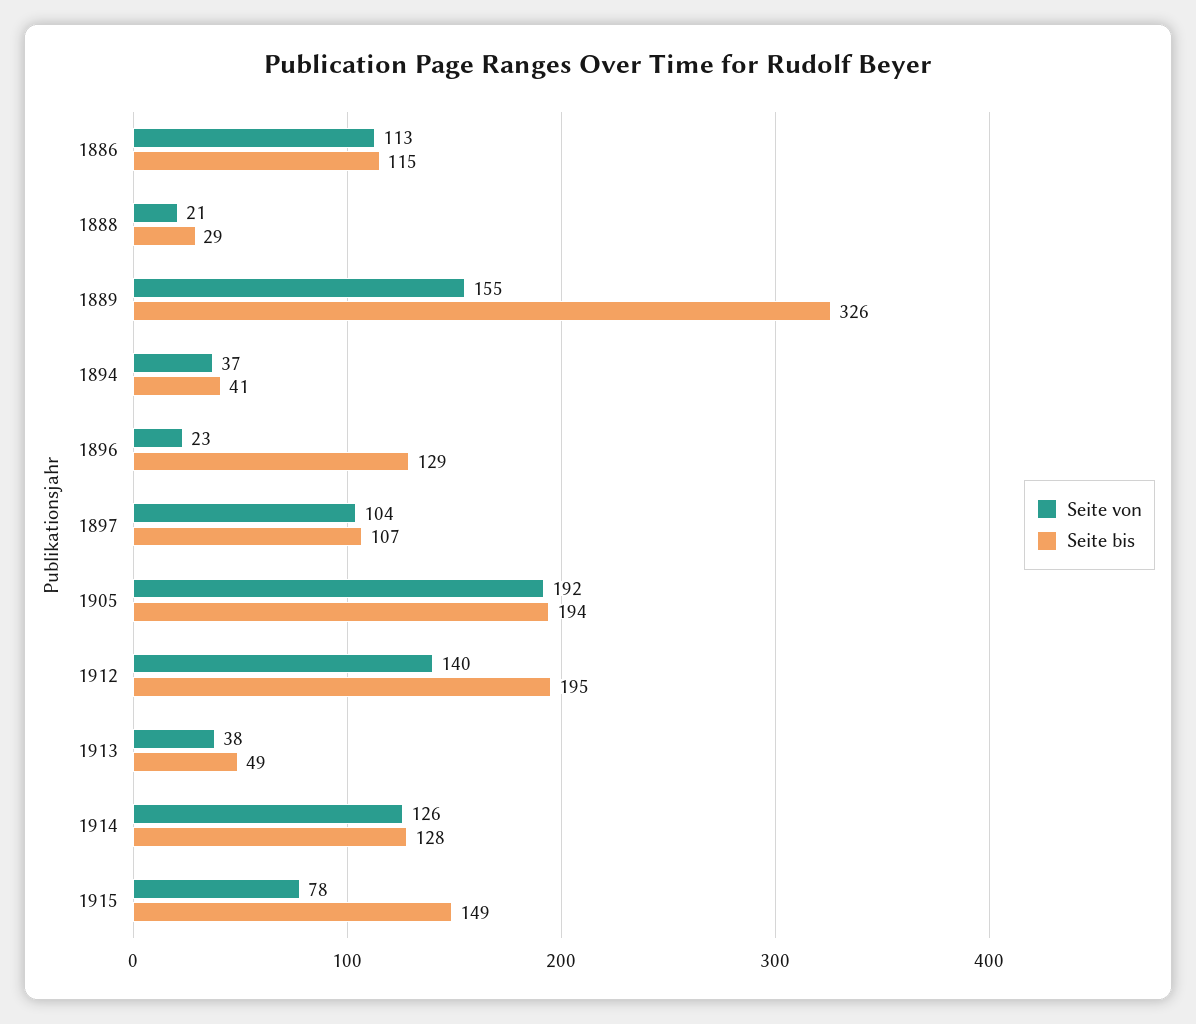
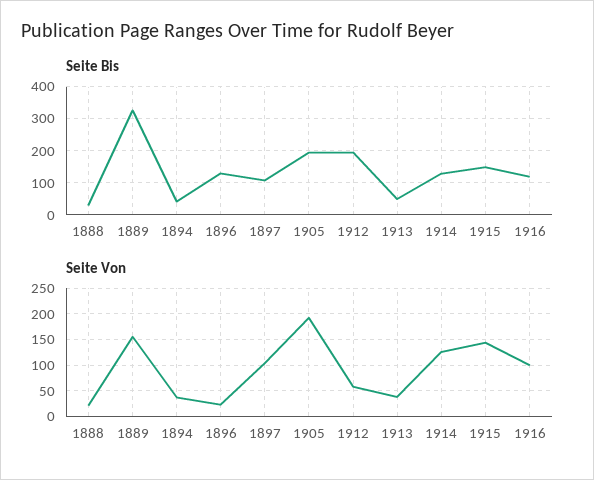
Seite von, 1886: 113 -> none
Seite bis, 1886: 115 -> none
Seite von, 1912: 140 -> 50
Seite von, 1915: 78 -> 150
Seite bis, 1916: none -> 120
Seite von, 1916: none -> 100

